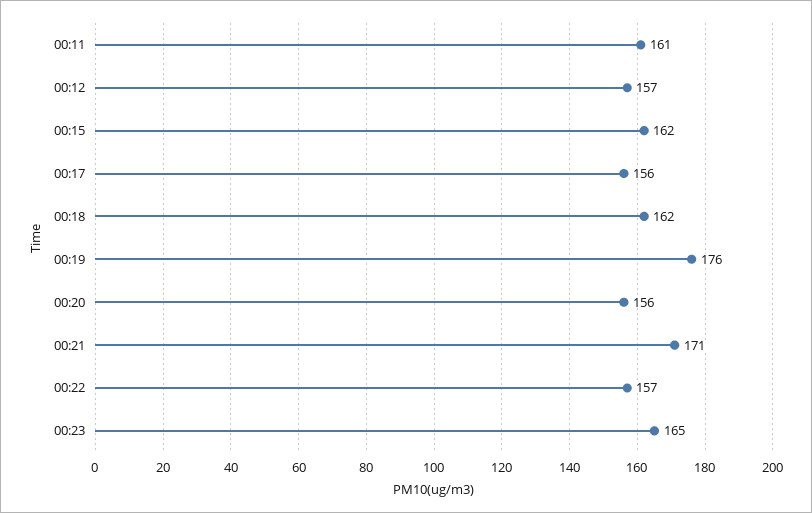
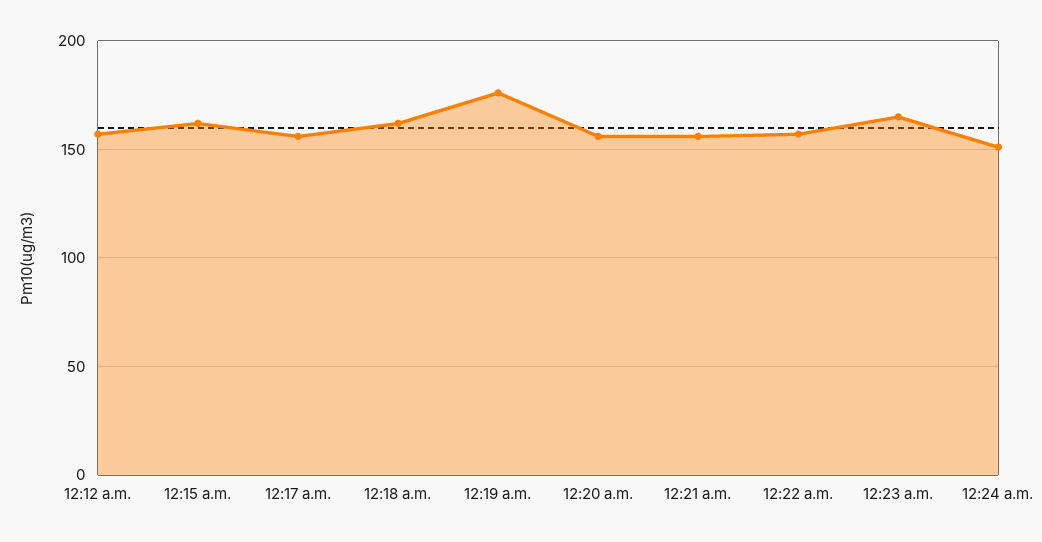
00:11: 161 -> none
00:21: 171 -> 155
12:24 a.m.: none -> 150

